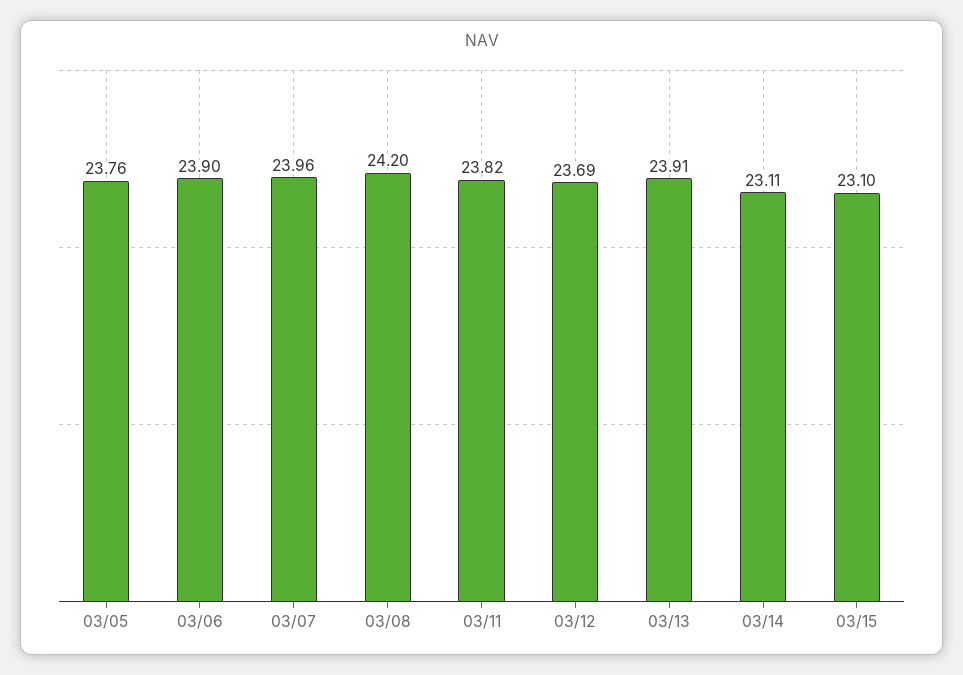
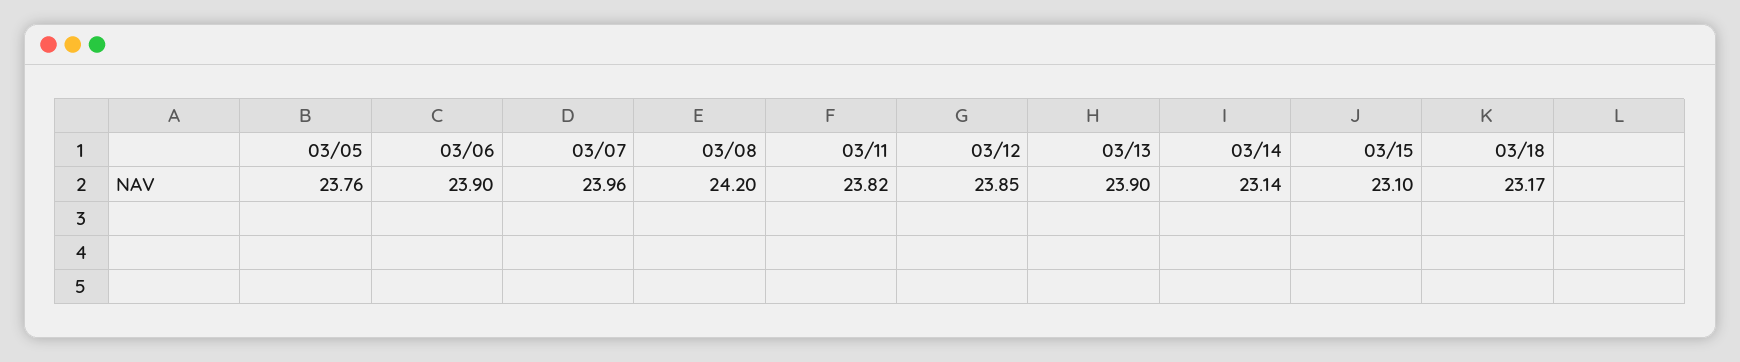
03/12: 23.69 -> 23.85
03/13: 23.91 -> 23.9
03/14: 23.11 -> 23.14
03/18: none -> 23.17

